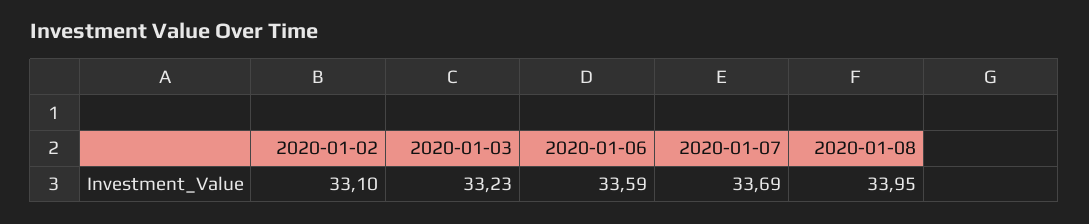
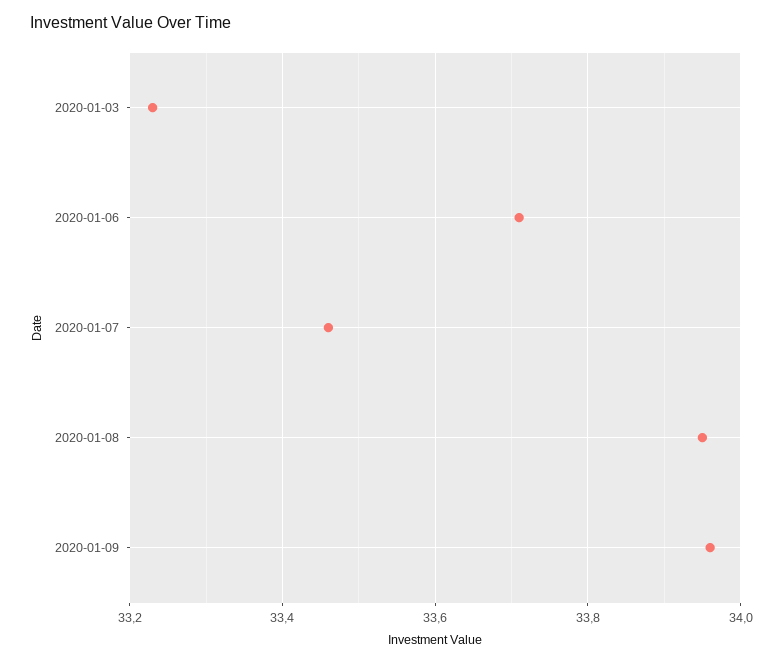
2020-01-02: 33.1 -> none
2020-01-06: 33.59 -> 33.7
2020-01-07: 33.69 -> 33.45
2020-01-09: none -> 33.95

